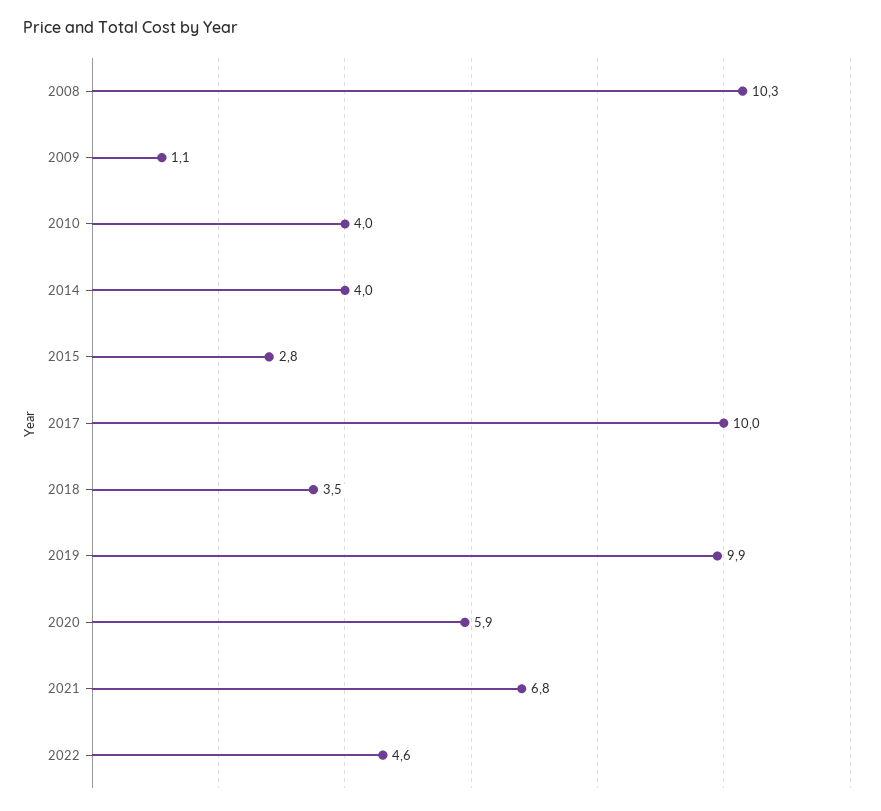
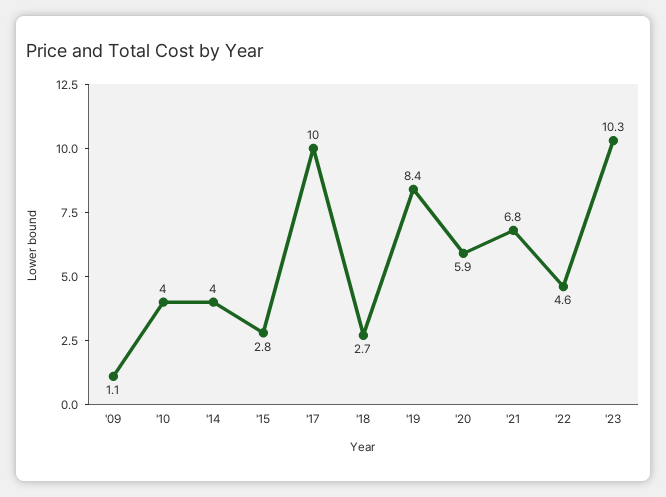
2008: 10.3 -> none
2018: 3.5 -> 2.7
2019: 9.9 -> 8.4
'23: none -> 10.3

